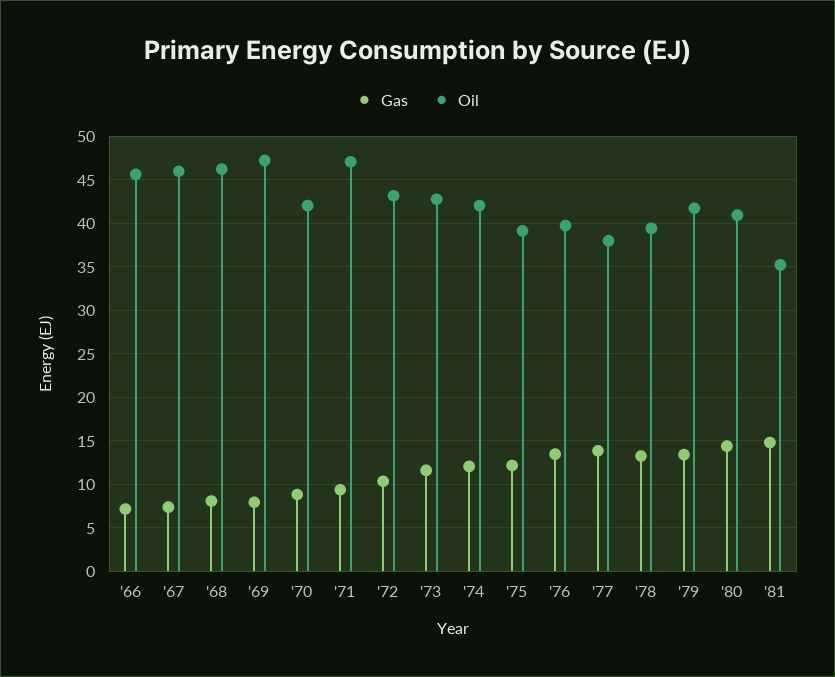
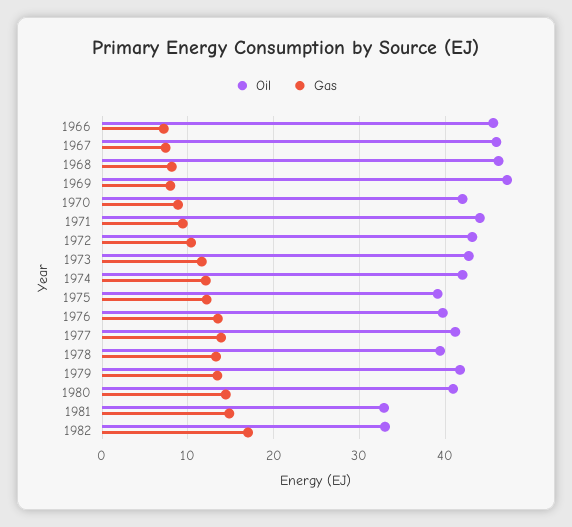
Oil, '71: 47 -> 44
Oil, '77: 38 -> 41
Oil, '81: 35 -> 33
Oil, 1982: none -> 33
Gas, 1982: none -> 17

